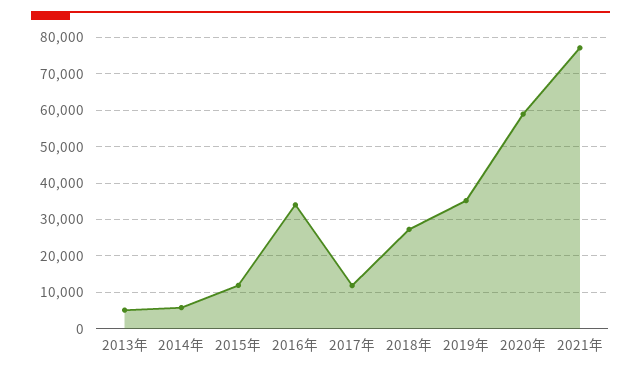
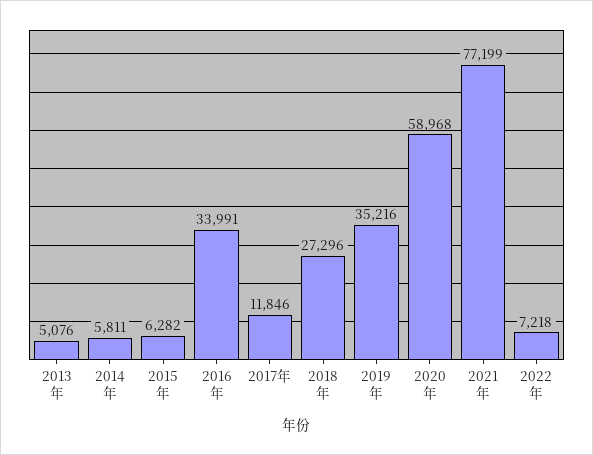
2015年: 12000 -> 6282
2022年: none -> 7218

